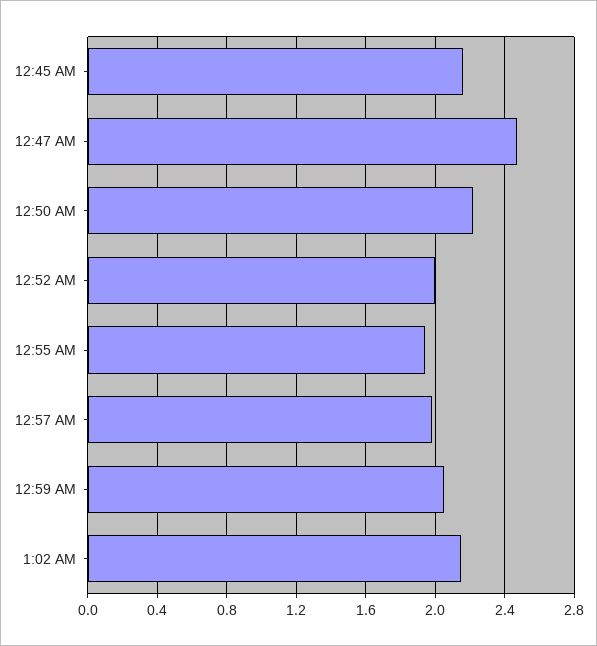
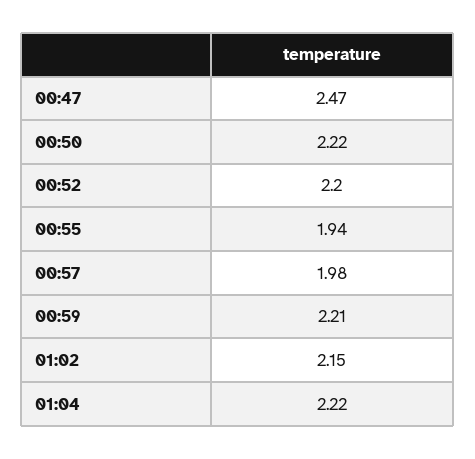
12:45 AM: 2.15 -> none
12:52 AM: 2 -> 2.2
12:59 AM: 2.05 -> 2.21
01:04: none -> 2.22

